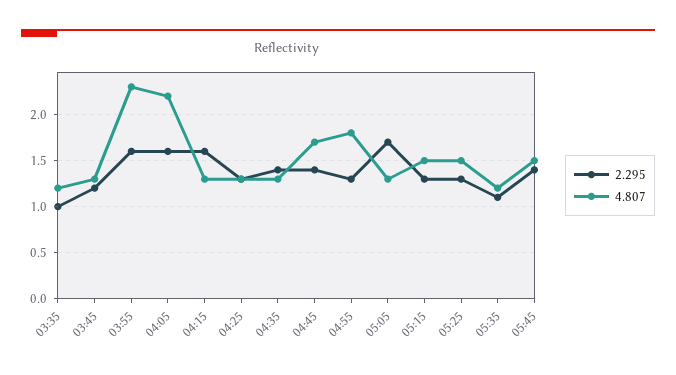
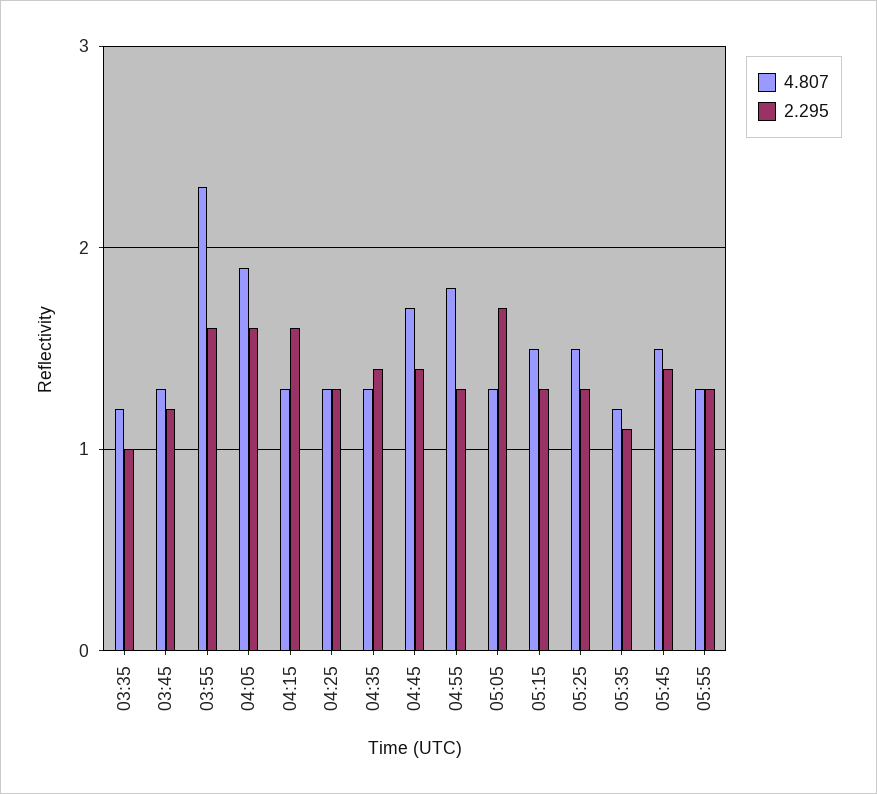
4.807, 04:05: 2.2 -> 1.9
4.807, 05:55: none -> 1.3
2.295, 05:55: none -> 1.3

